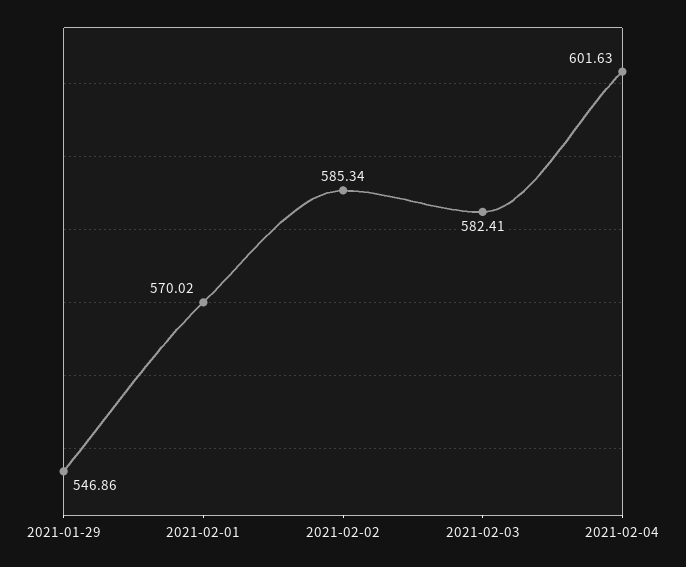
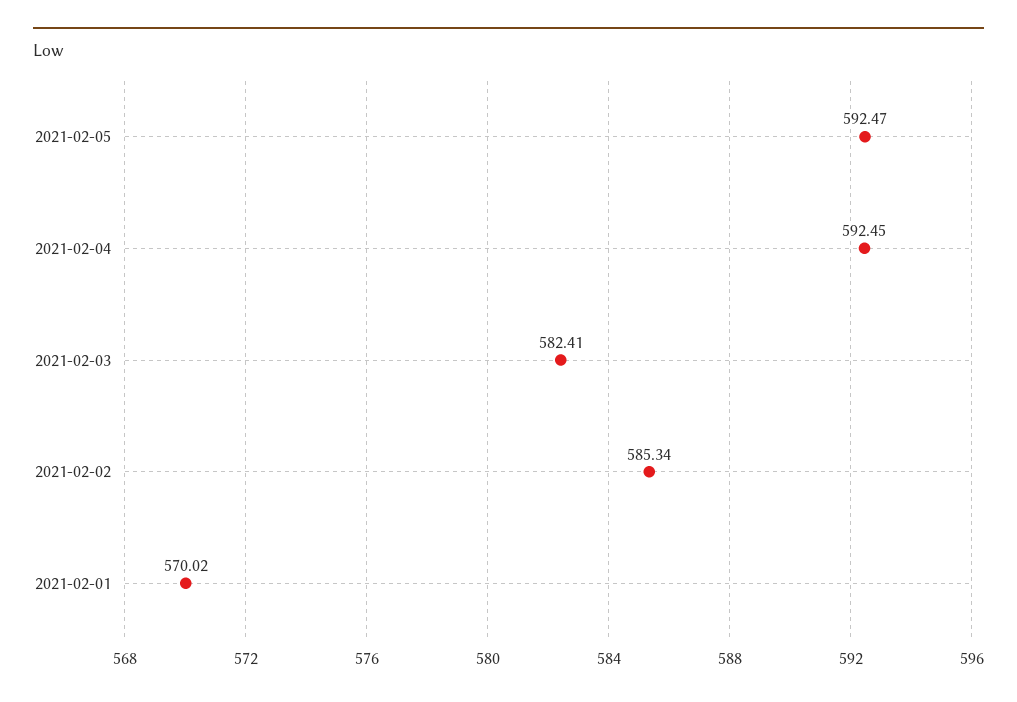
2021-01-29: 546.86 -> none
2021-02-04: 601.63 -> 592.45
2021-02-05: none -> 592.47

